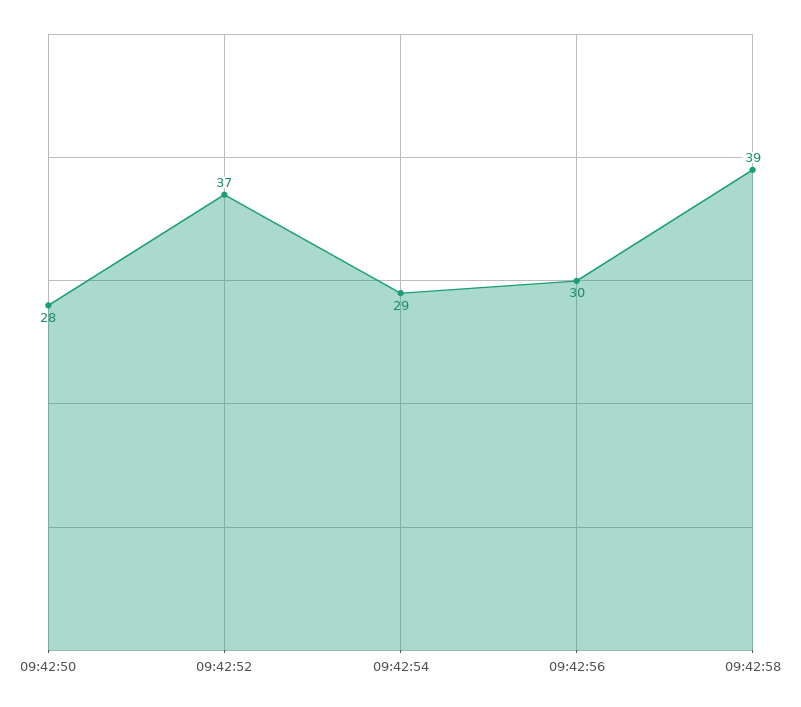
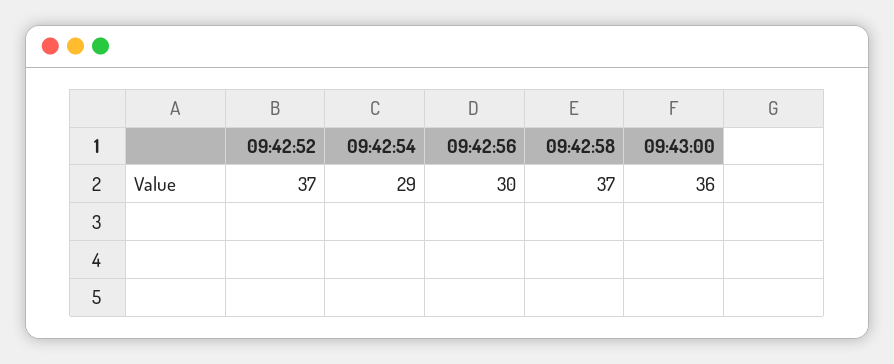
09:42:50: 28 -> none
09:42:58: 39 -> 37
09:43:00: none -> 36

